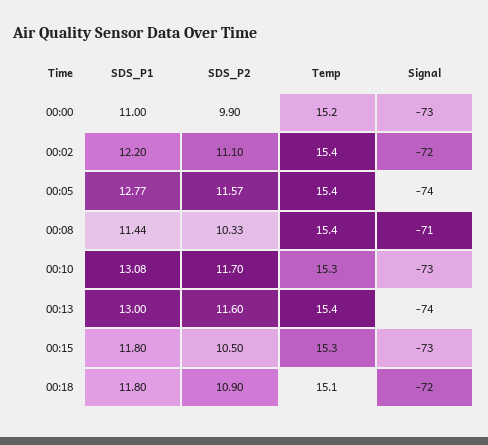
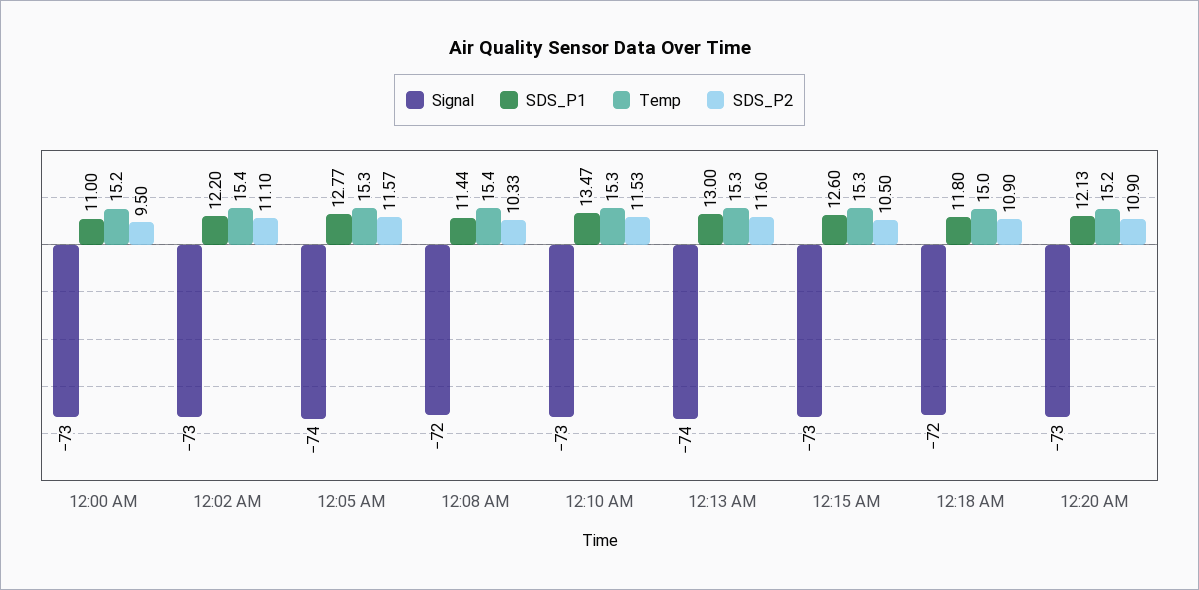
SDS_P2, 00:00: 9.9 -> 9.5
Signal, 00:02: -72 -> -73
Temp, 00:05: 15.4 -> 15.3
Signal, 00:08: -71 -> -72
SDS_P1, 00:10: 13.08 -> 13.47
SDS_P2, 00:10: 11.7 -> 11.53
Temp, 00:13: 15.4 -> 15.3
SDS_P1, 00:15: 11.8 -> 12.6
Temp, 00:18: 15.1 -> 15
Signal, 12:20 AM: none -> -73
SDS_P1, 12:20 AM: none -> 12.13
Temp, 12:20 AM: none -> 15.2
SDS_P2, 12:20 AM: none -> 10.9

